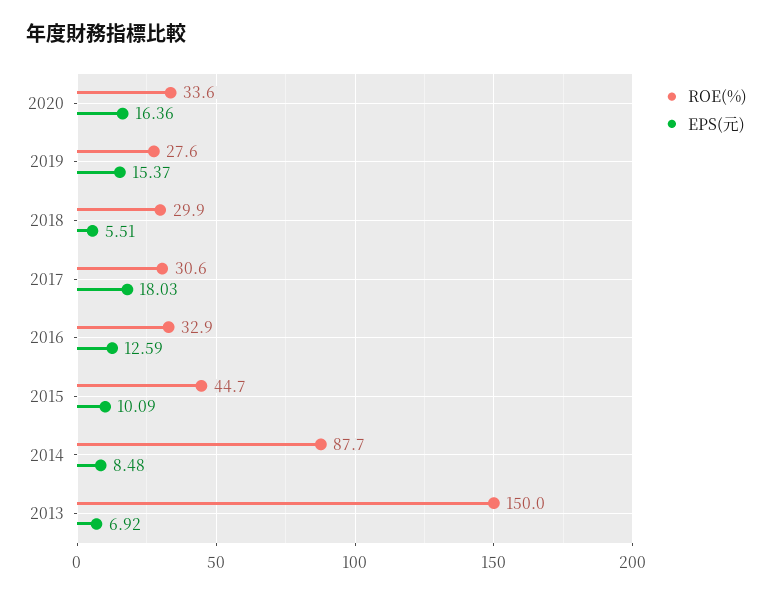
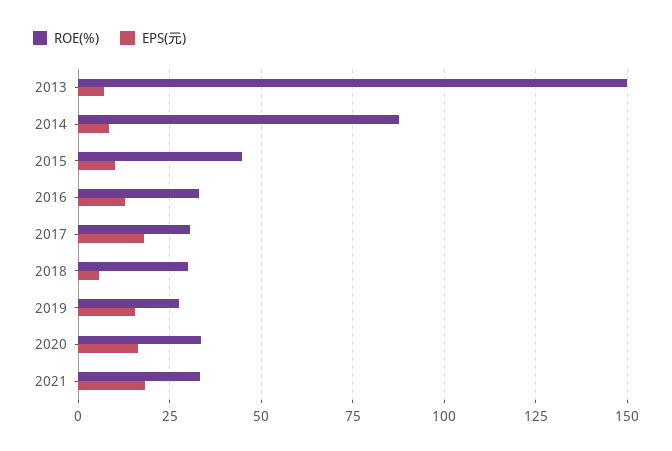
ROE(%), 2021: none -> 32.5
EPS(元), 2021: none -> 17.5

